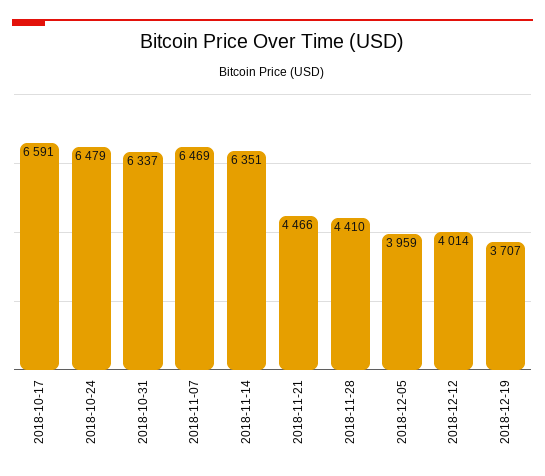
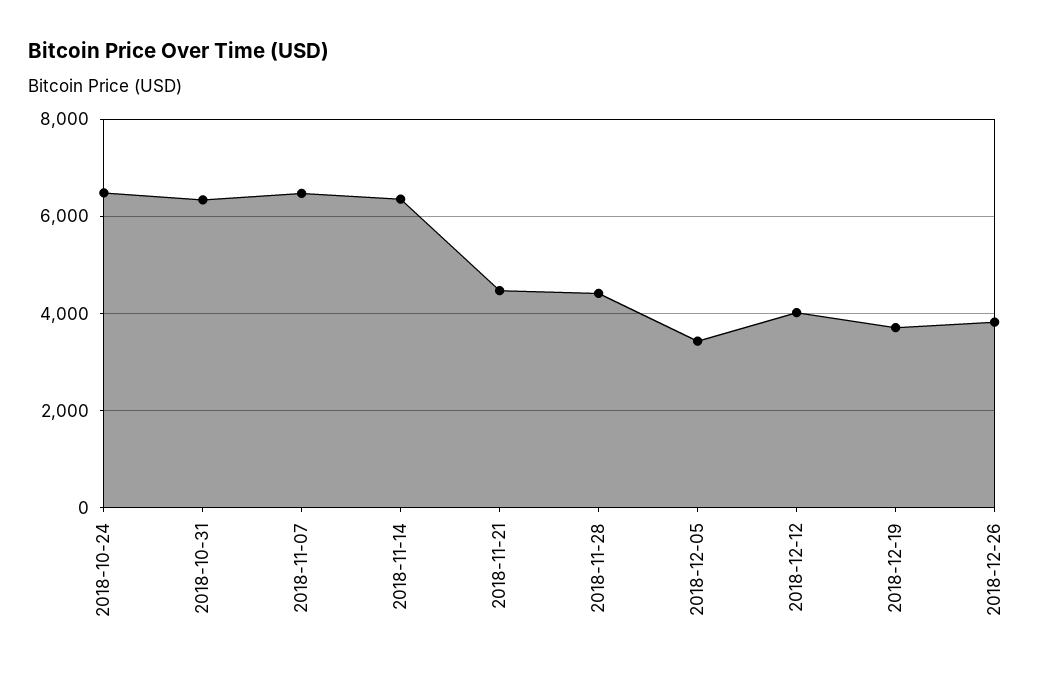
2018-10-17: 6591 -> none
2018-12-05: 3959 -> 3400
2018-12-26: none -> 3800

